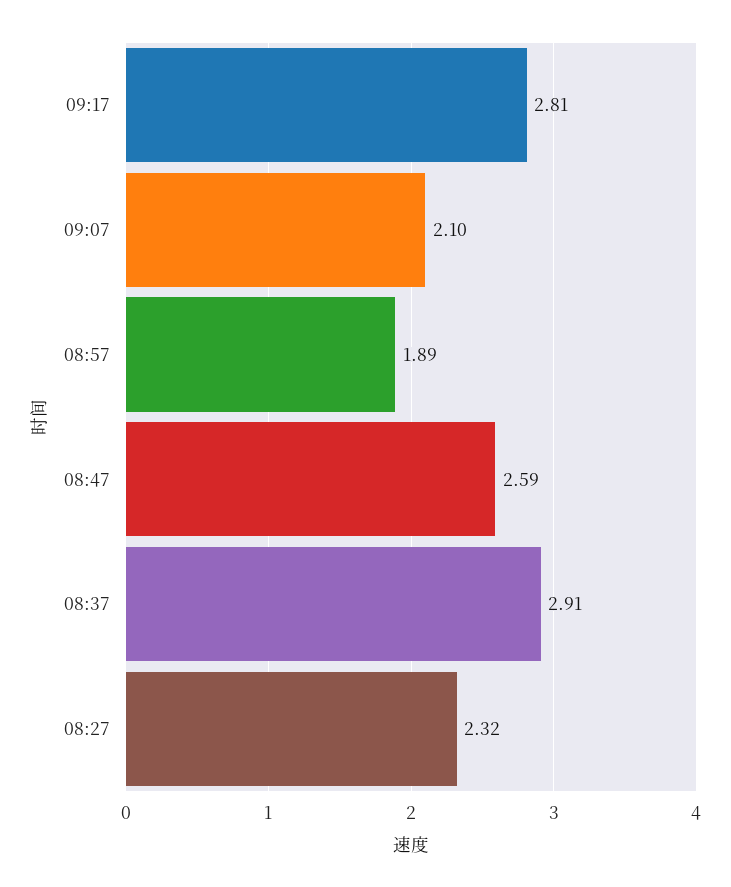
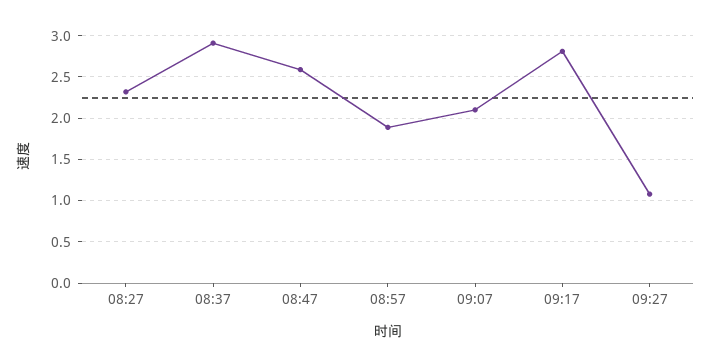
09:27: none -> 1.1

